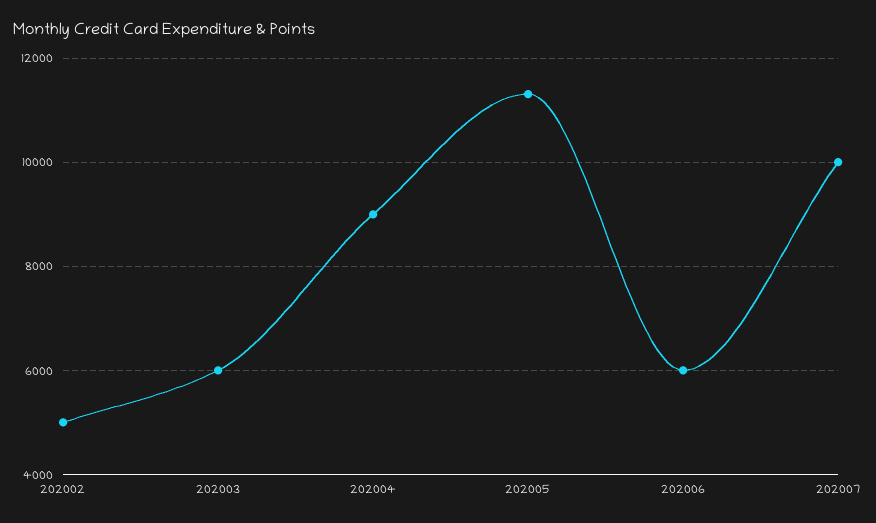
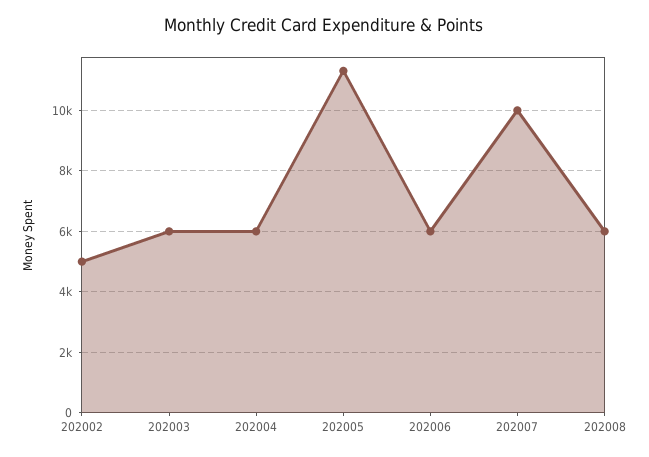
202004: 9000 -> 6000
202008: none -> 6000

